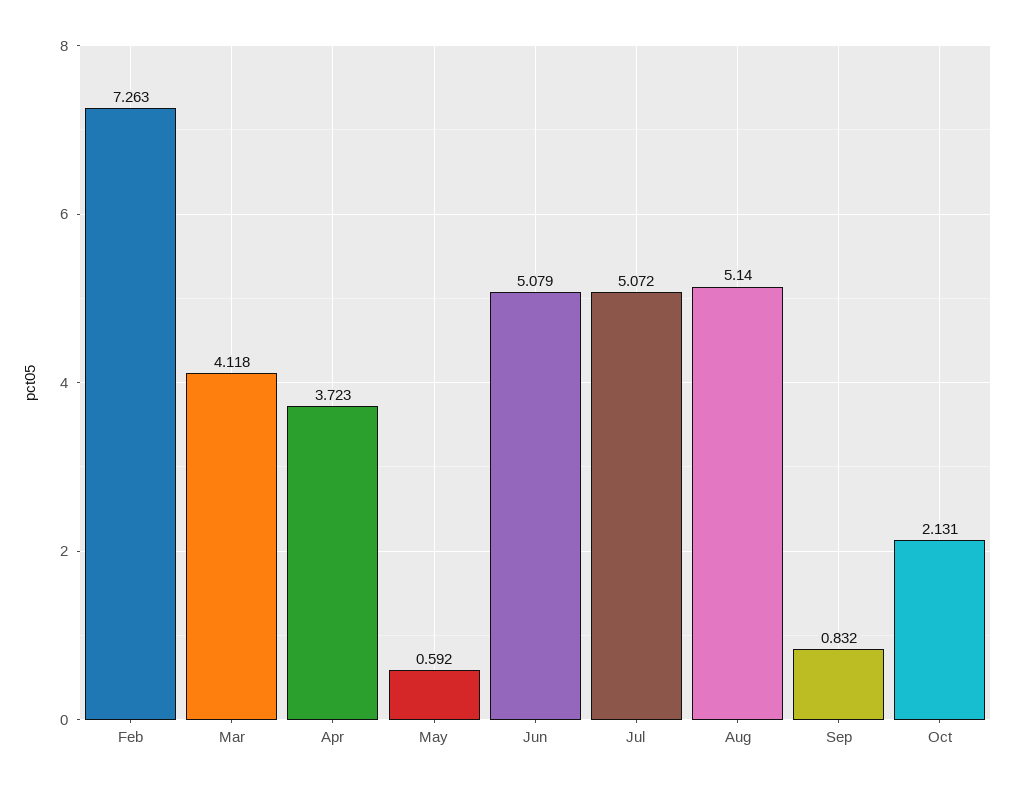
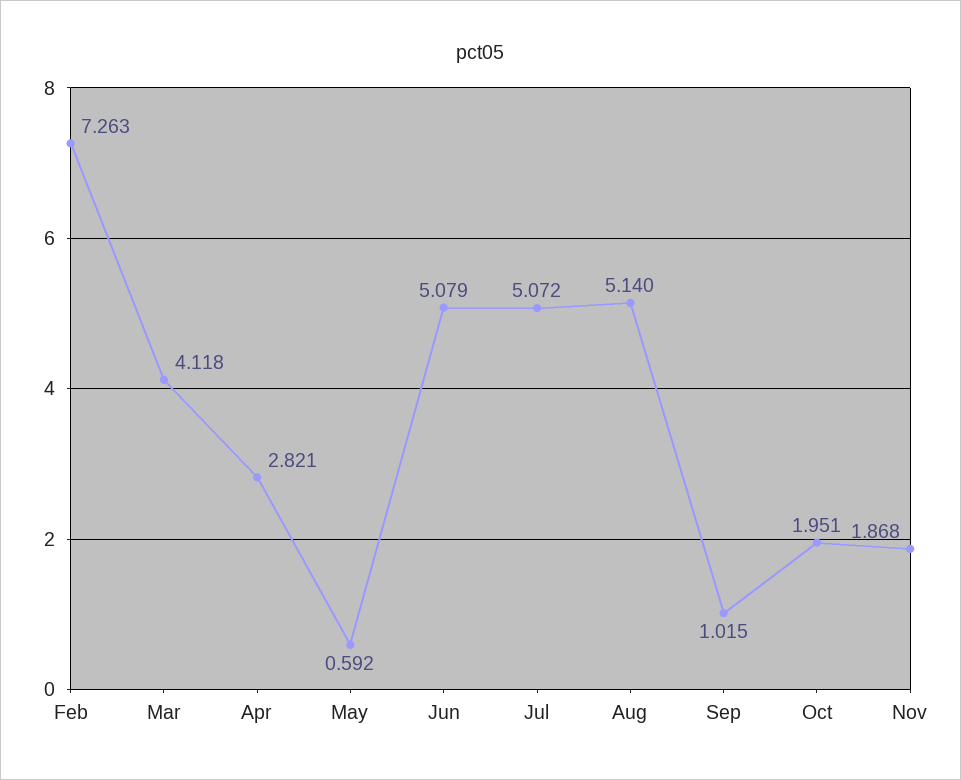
Apr: 3.723 -> 2.821
Sep: 0.832 -> 1.015
Oct: 2.131 -> 1.951
Nov: none -> 1.868

